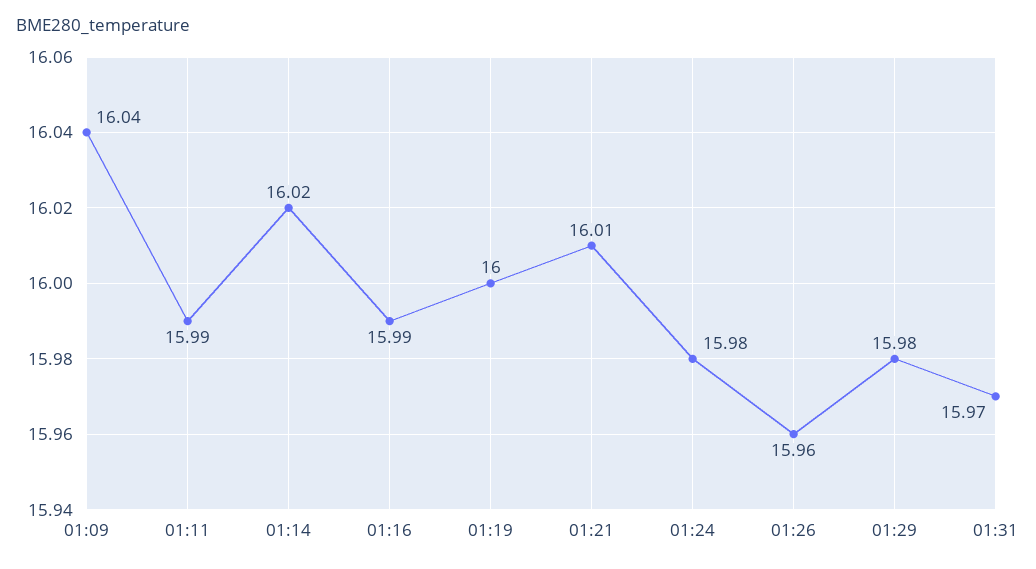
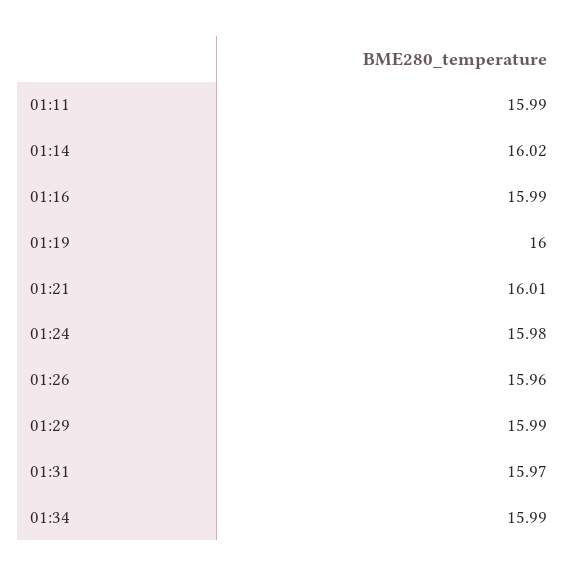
01:09: 16.04 -> none
01:29: 15.98 -> 15.99
01:34: none -> 15.99

